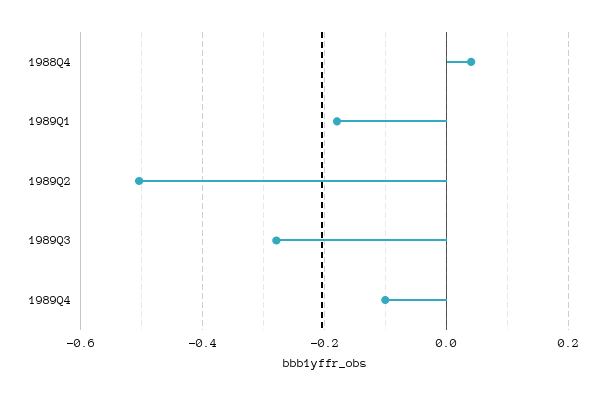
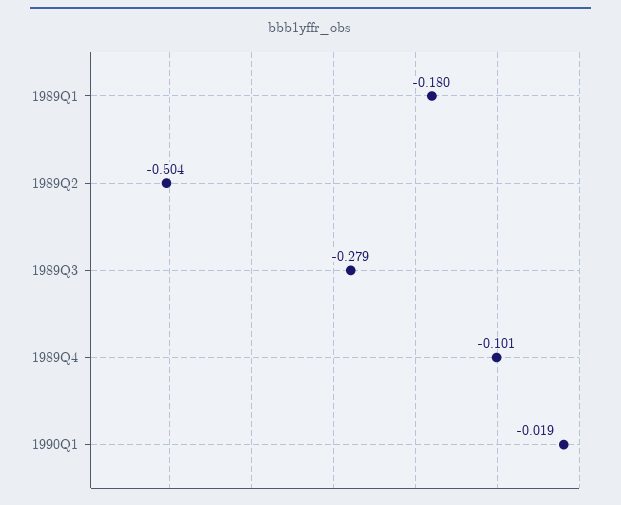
1988Q4: 0.04 -> none
1990Q1: none -> -0.019

